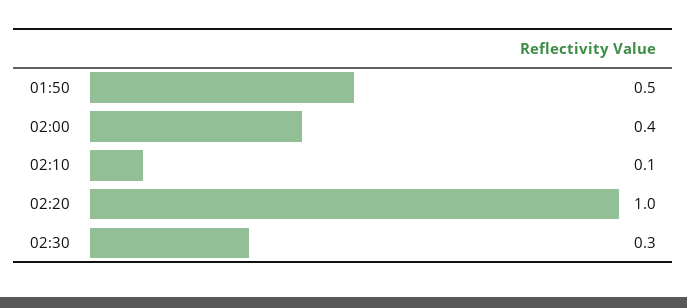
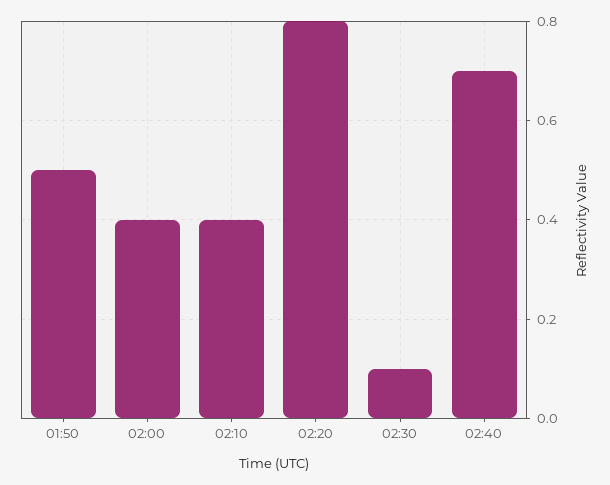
02:10: 0.1 -> 0.4
02:20: 1 -> 0.8
02:30: 0.3 -> 0.1
02:40: none -> 0.7

